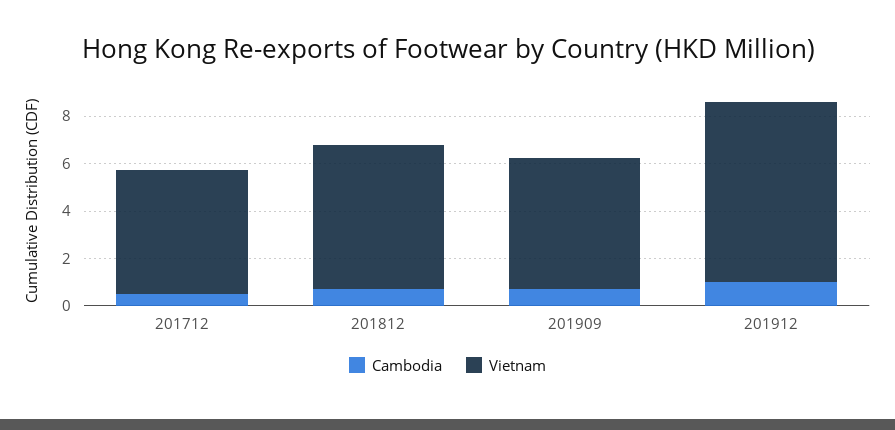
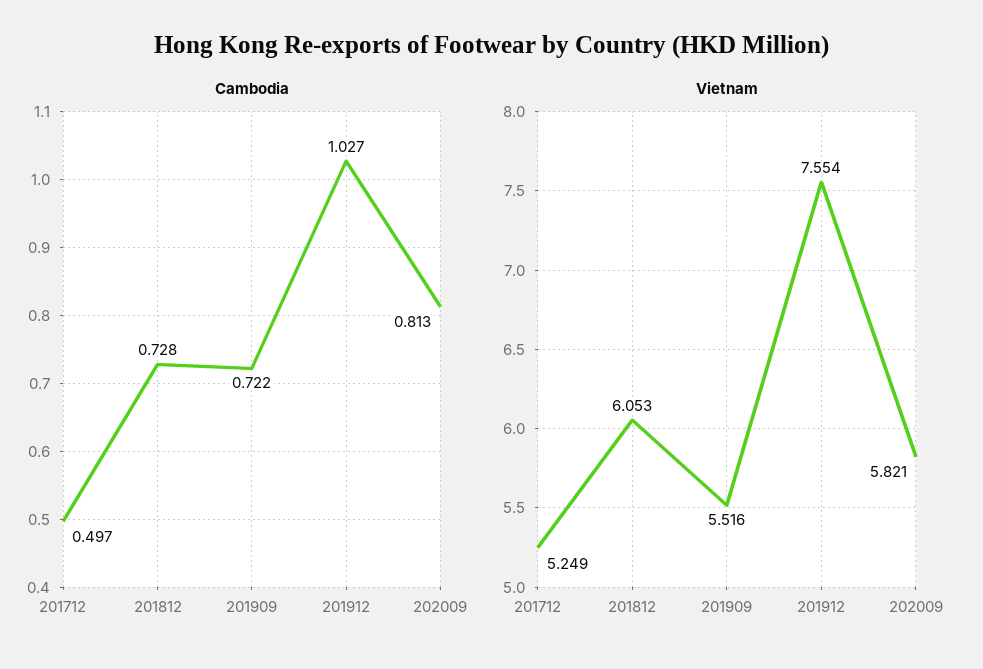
Cambodia, 202009: none -> 0.813
Vietnam, 202009: none -> 5.821

